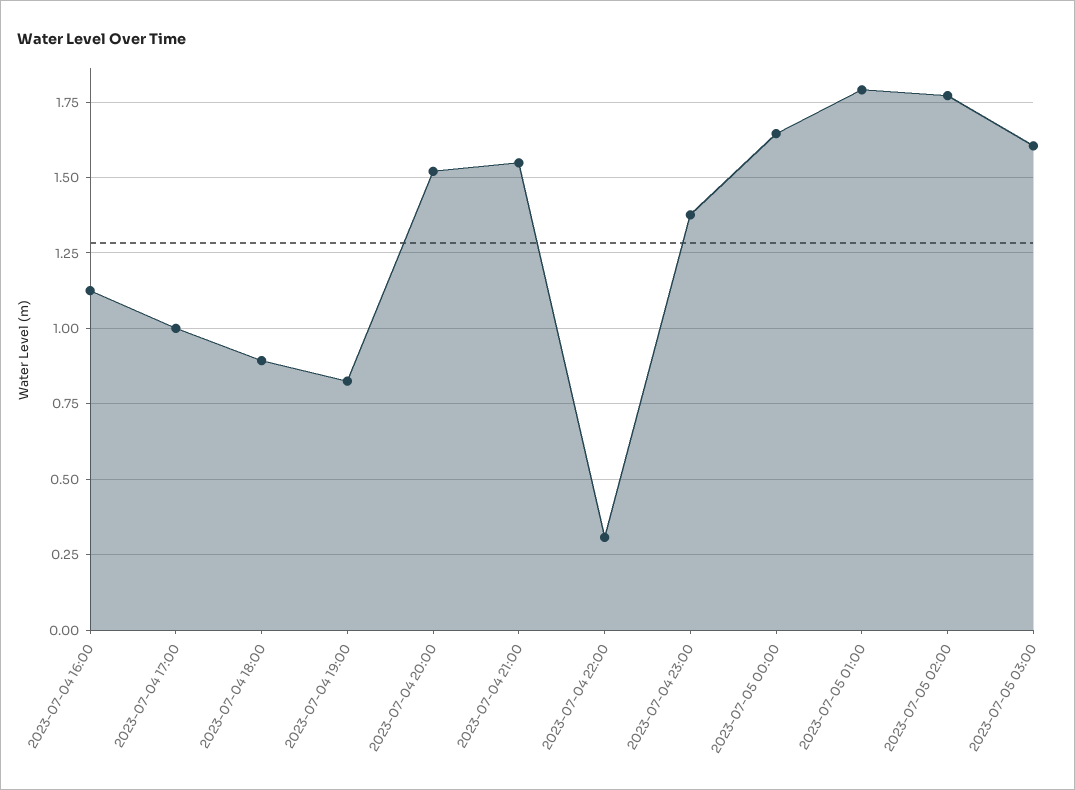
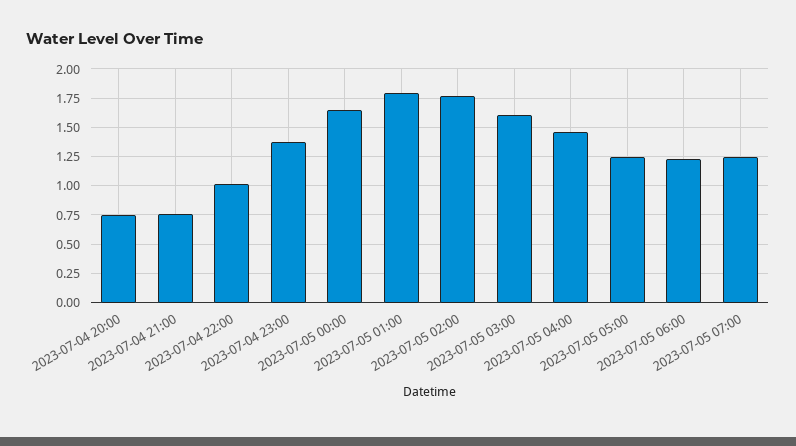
2023-07-04 16:00: 1.125 -> none
2023-07-04 17:00: 1 -> none
2023-07-04 18:00: 0.9 -> none
2023-07-04 19:00: 0.825 -> none
2023-07-04 20:00: 1.525 -> 0.75
2023-07-04 21:00: 1.55 -> 0.75
2023-07-04 22:00: 0.3 -> 1
2023-07-05 04:00: none -> 1.5
2023-07-05 05:00: none -> 1.25
2023-07-05 06:00: none -> 1.25
2023-07-05 07:00: none -> 1.25

